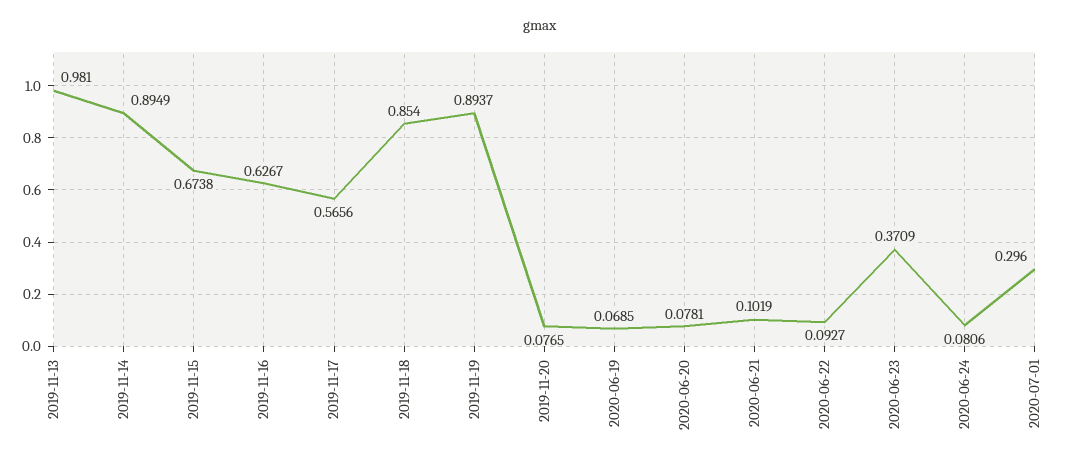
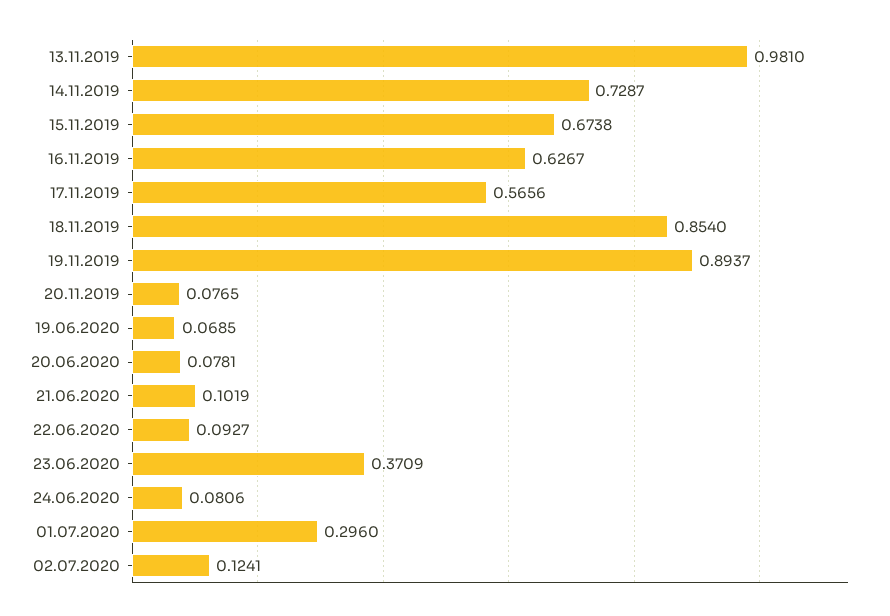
2019-11-14: 0.8949 -> 0.7287
02.07.2020: none -> 0.1241

